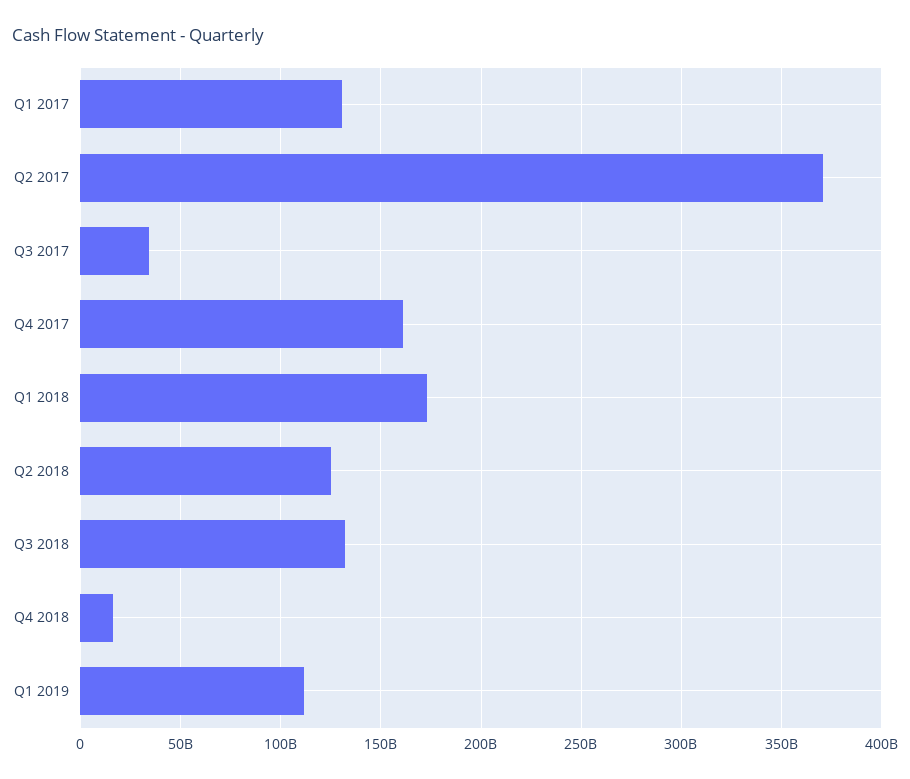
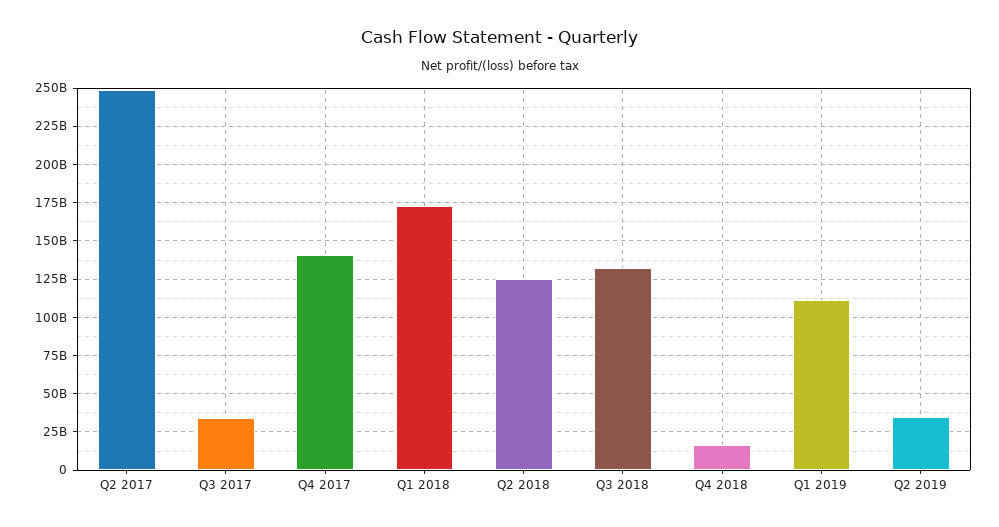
Q1 2017: 130000000000 -> none
Q2 2017: 370000000000 -> 250000000000
Q4 2017: 160000000000 -> 140000000000
Q2 2019: none -> 35000000000

